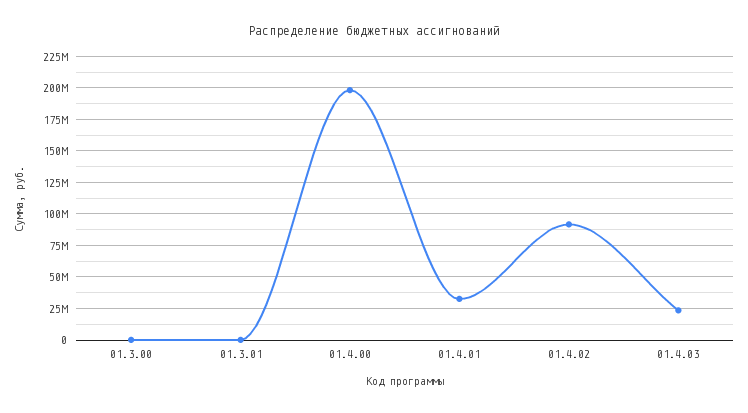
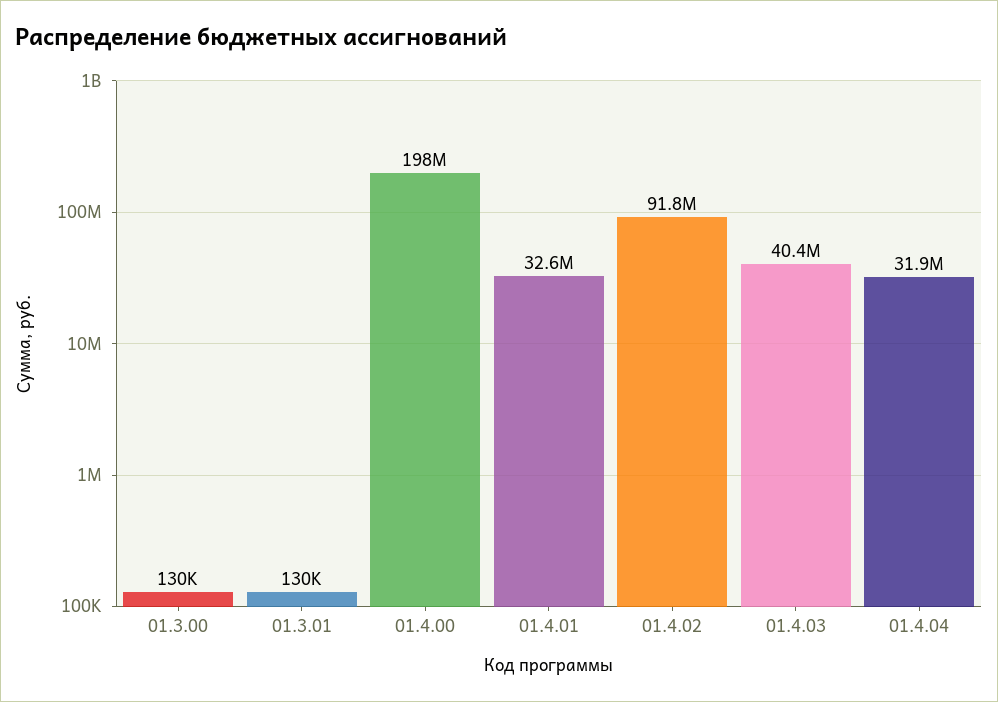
01.4.03: 25000000 -> 40400000
01.4.04: none -> 31900000

